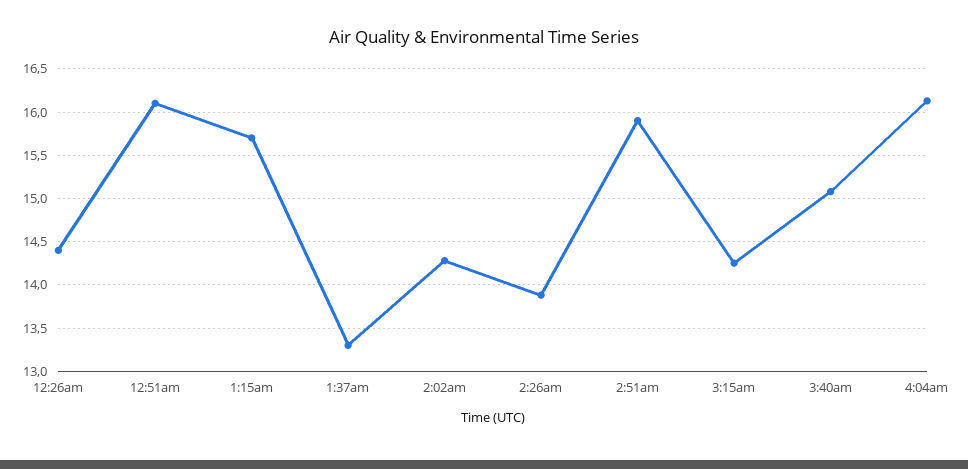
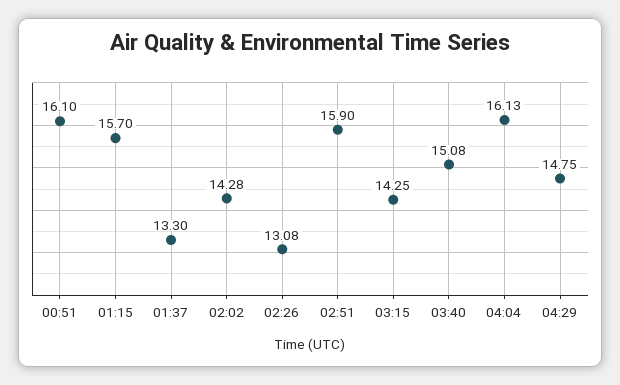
12:26am: 14.4 -> none
2:26am: 13.9 -> 13.08
04:29: none -> 14.75

